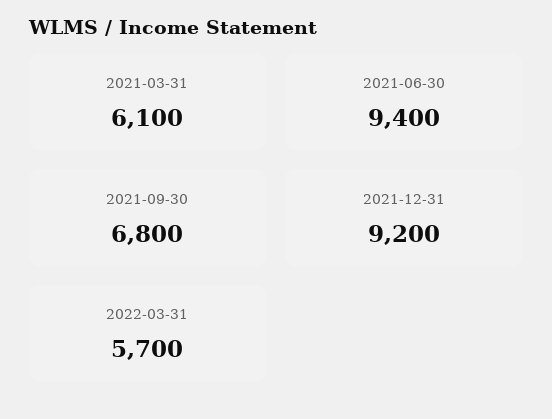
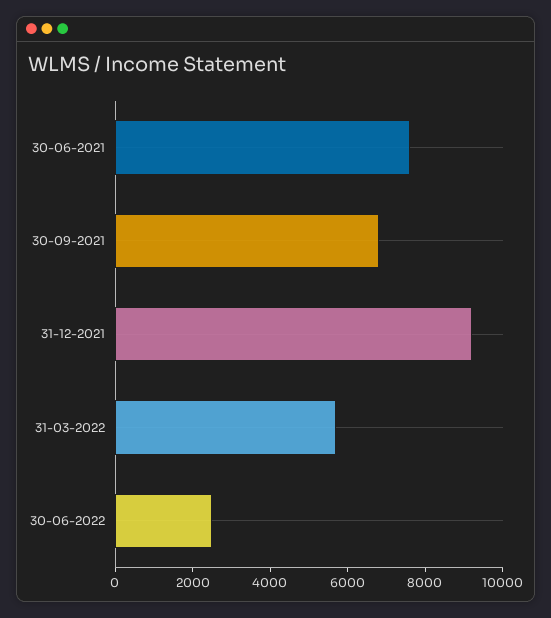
2021-03-31: 6100 -> none
2021-06-30: 9400 -> 7500
30-06-2022: none -> 2500

